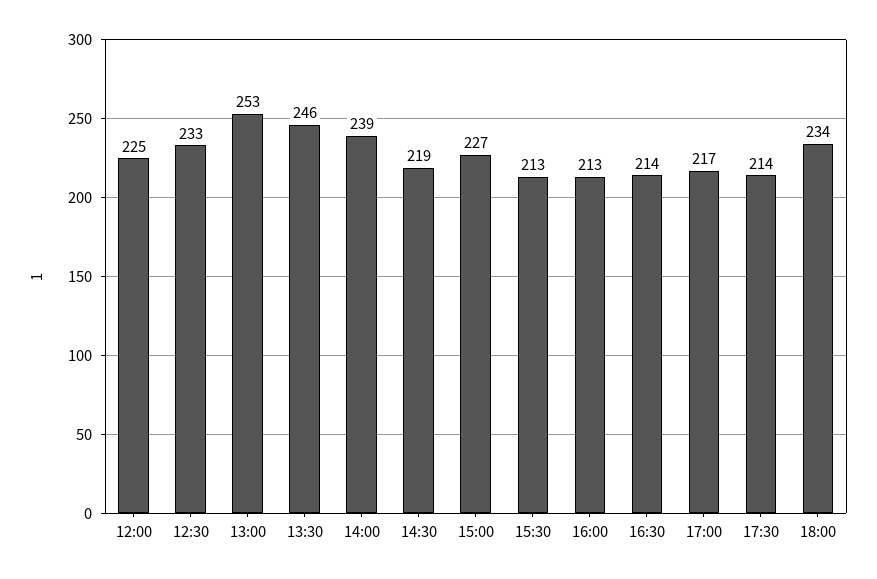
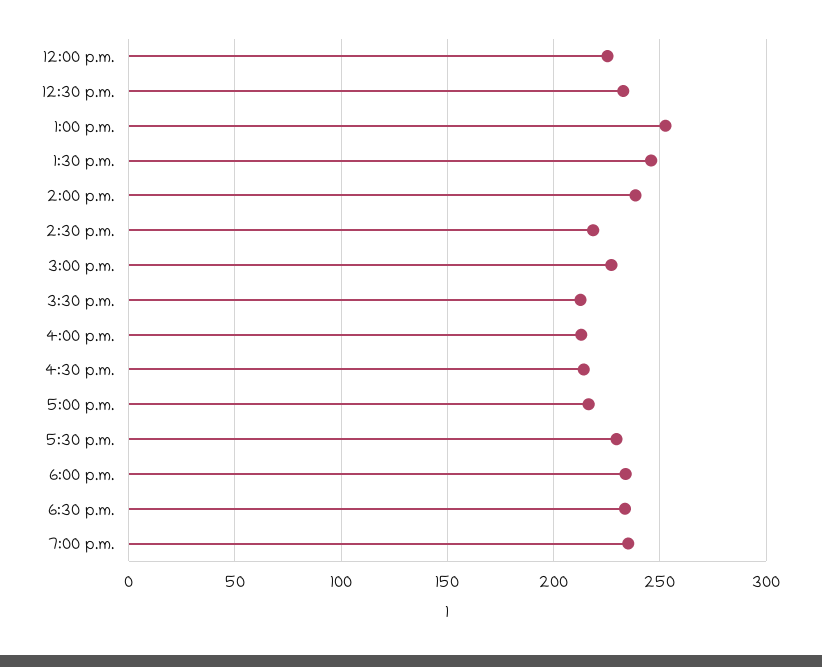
17:30: 214 -> 230
6:30 p.m.: none -> 235
7:00 p.m.: none -> 235

